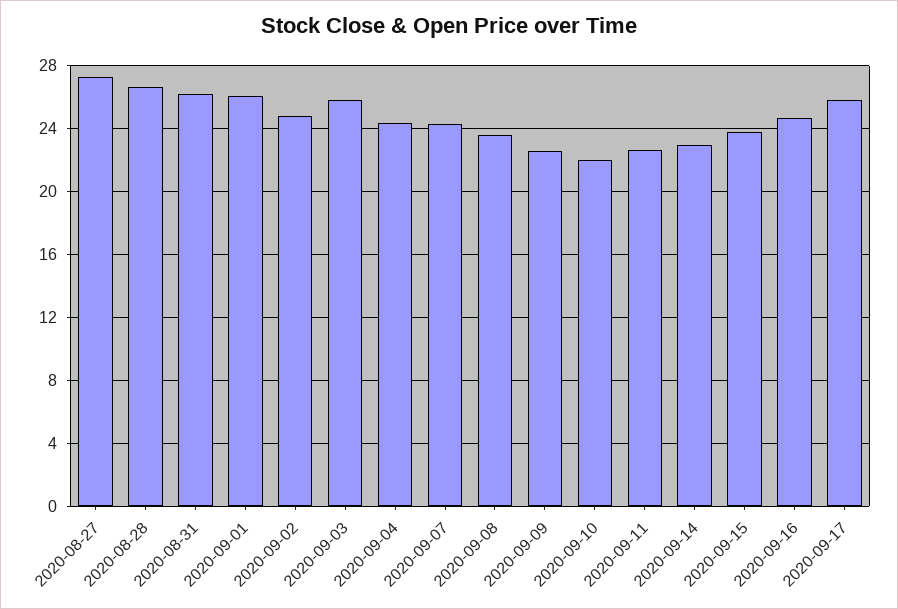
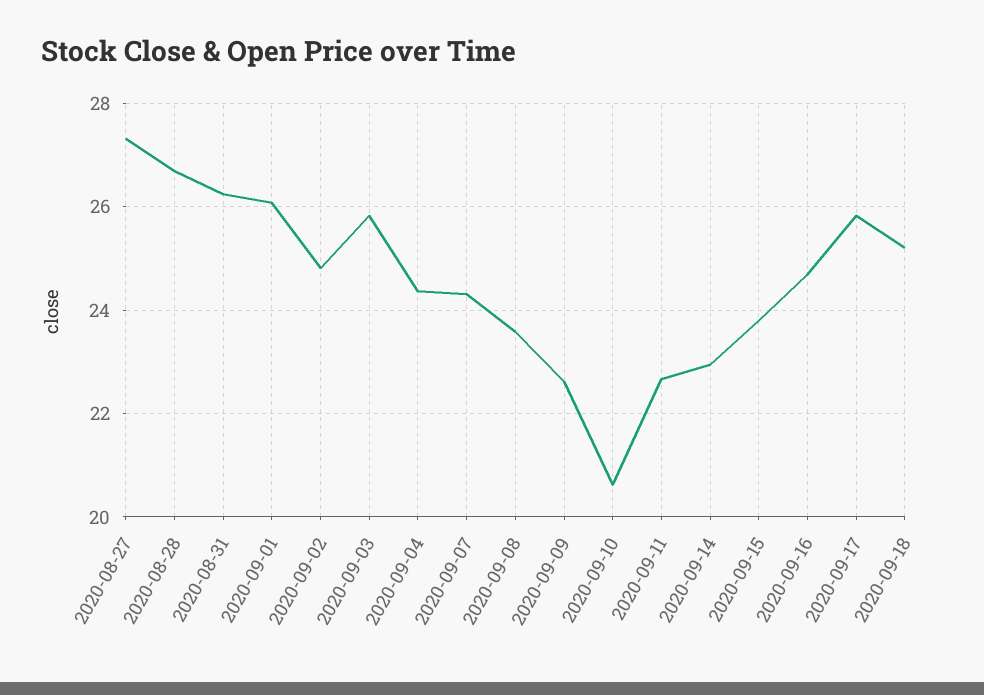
2020-09-10: 22 -> 20.6
2020-09-18: none -> 25.2

